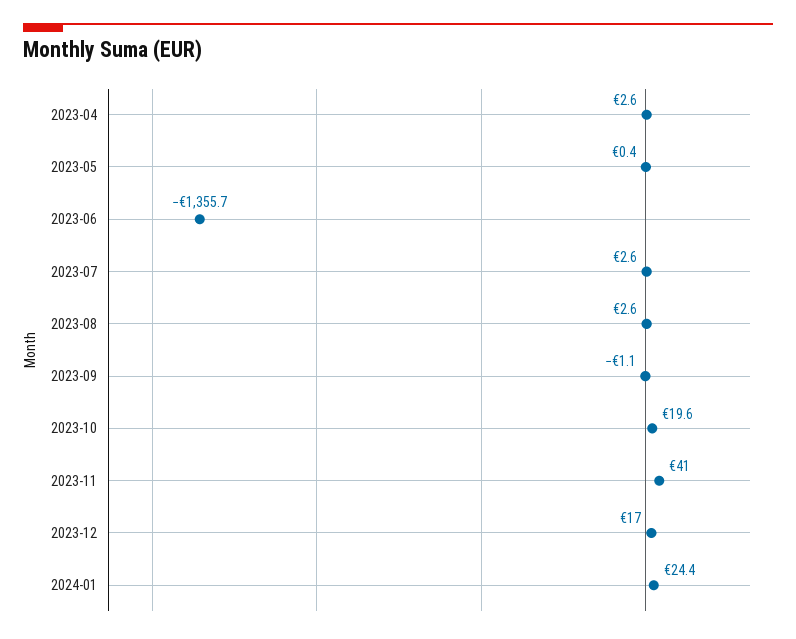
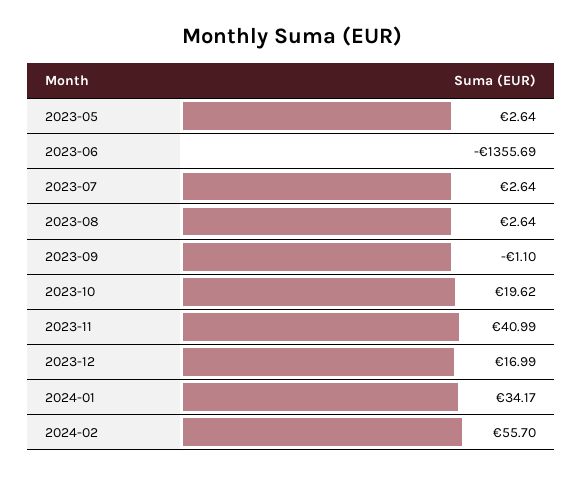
2023-04: 2.6 -> none
2023-05: 0.4 -> 2.64
2024-01: 24.4 -> 34.17
2024-02: none -> 55.7

